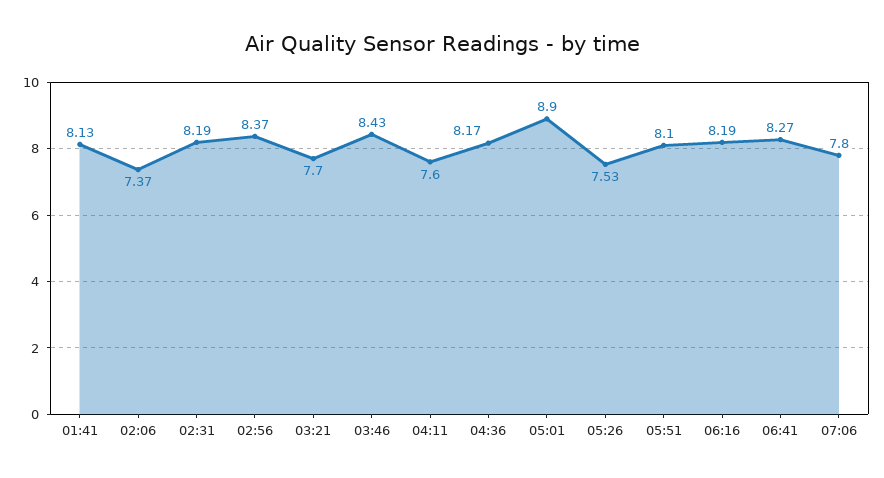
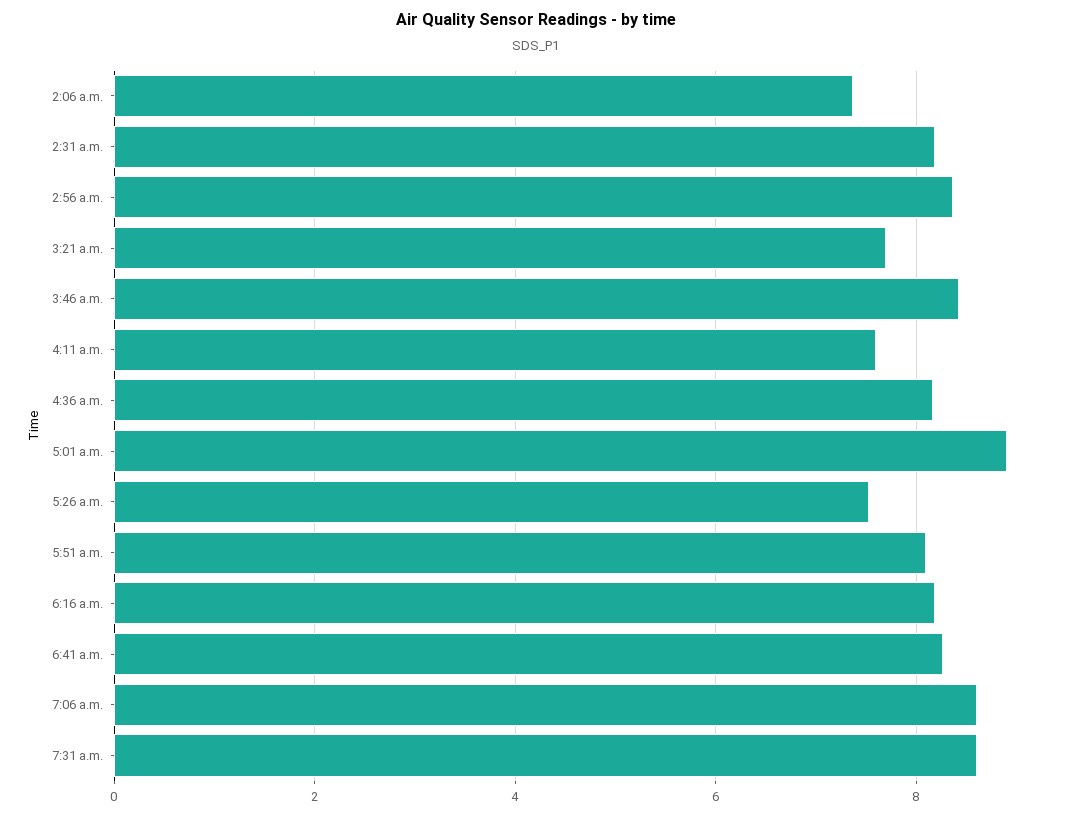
01:41: 8.13 -> none
07:06: 7.8 -> 8.6
7:31 a.m.: none -> 8.6

